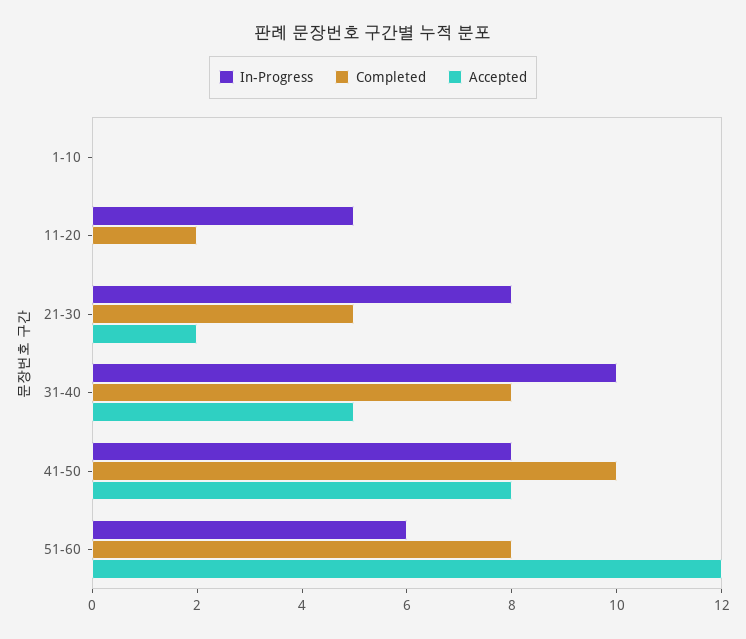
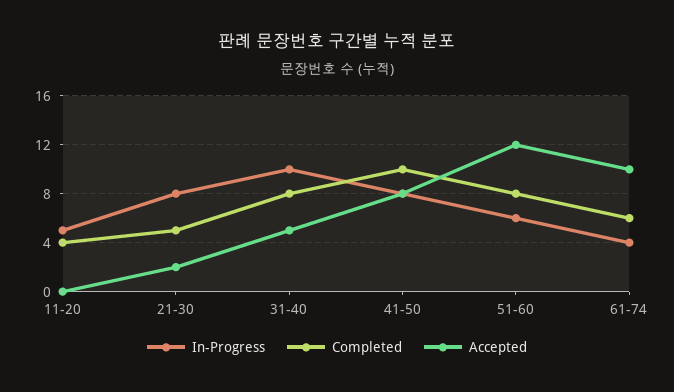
In-Progress, 1-10: 0 -> none
Completed, 1-10: 0 -> none
Accepted, 1-10: 0 -> none
Completed, 11-20: 2 -> 4
In-Progress, 61-74: none -> 4
Completed, 61-74: none -> 6
Accepted, 61-74: none -> 10

